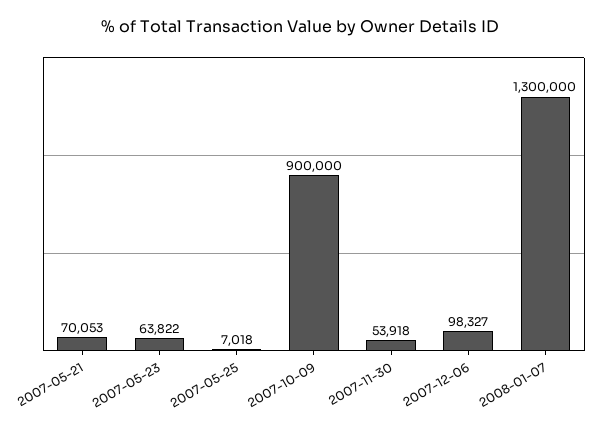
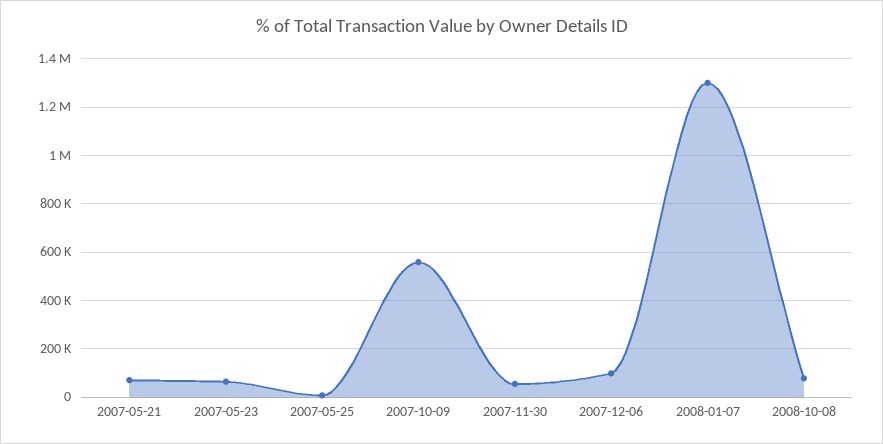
2007-10-09: 900000 -> 550000
2008-10-08: none -> 75000

